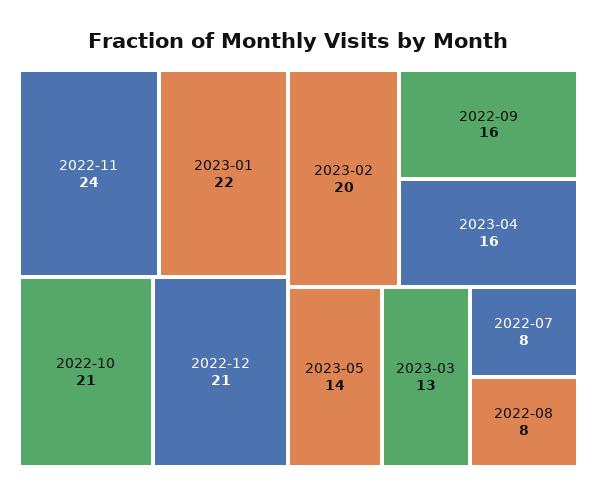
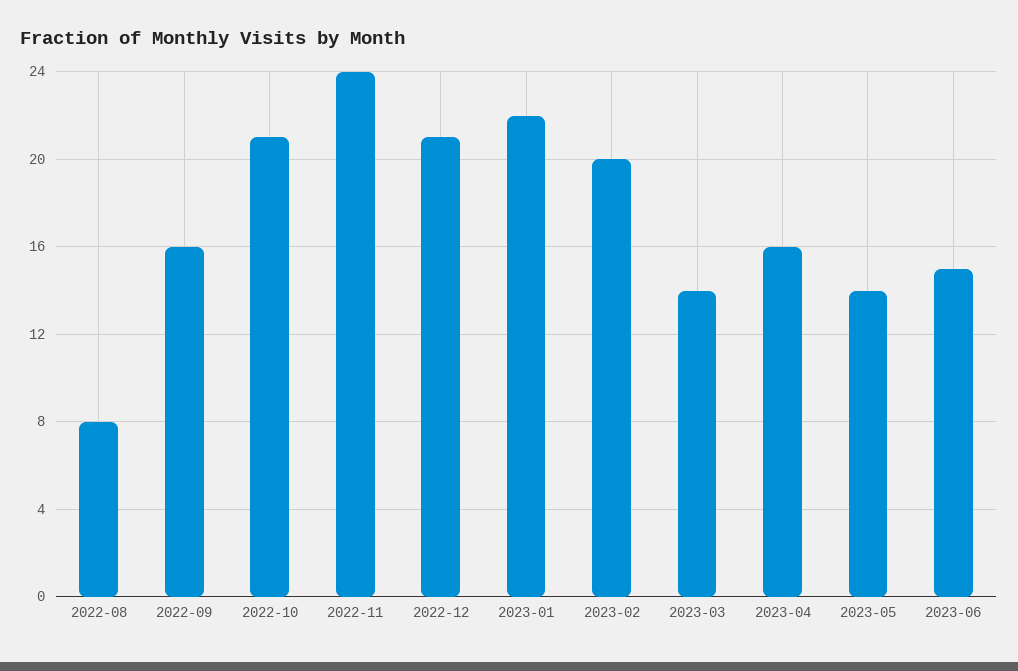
2023-03: 13 -> 14
2022-07: 8 -> none
2023-06: none -> 15

